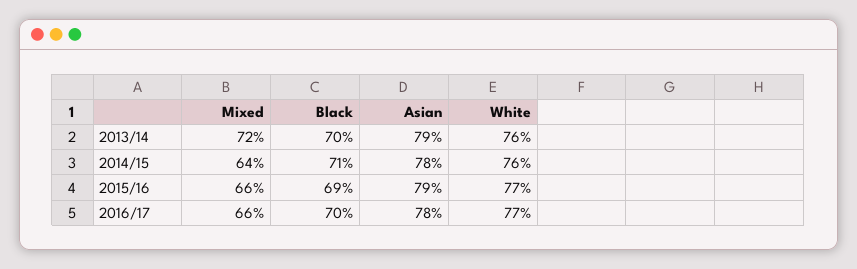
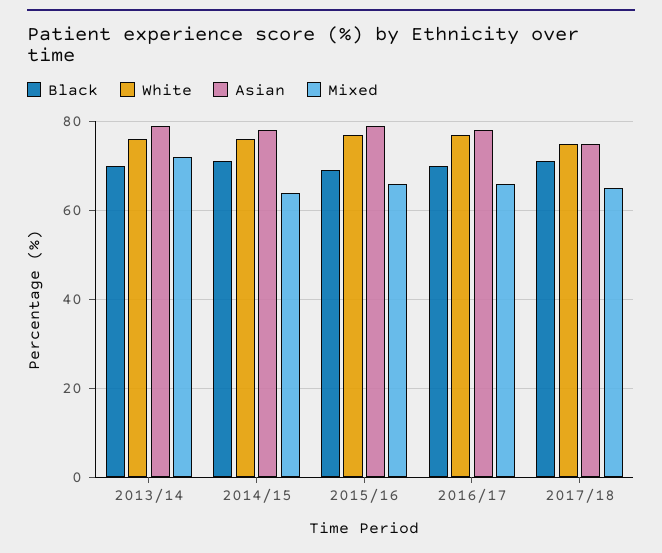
Black, 2017/18: none -> 70
White, 2017/18: none -> 75
Asian, 2017/18: none -> 75
Mixed, 2017/18: none -> 65

